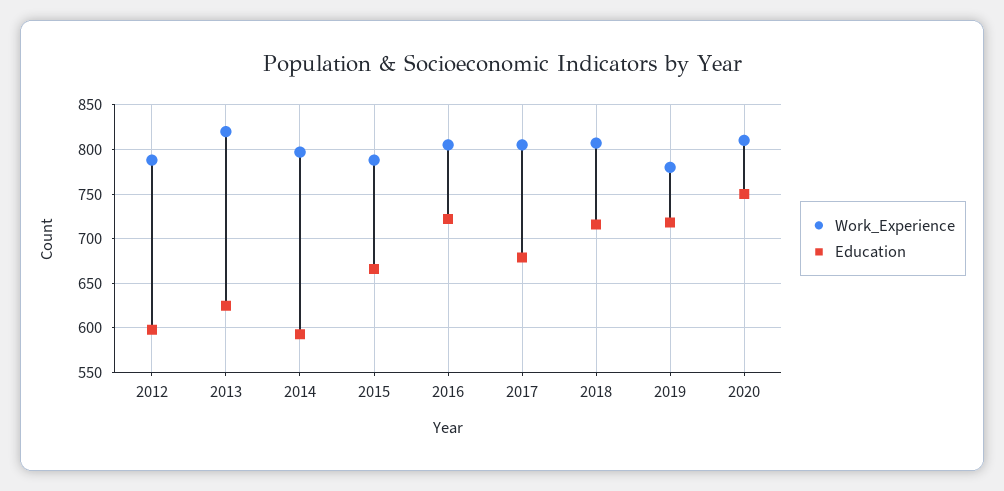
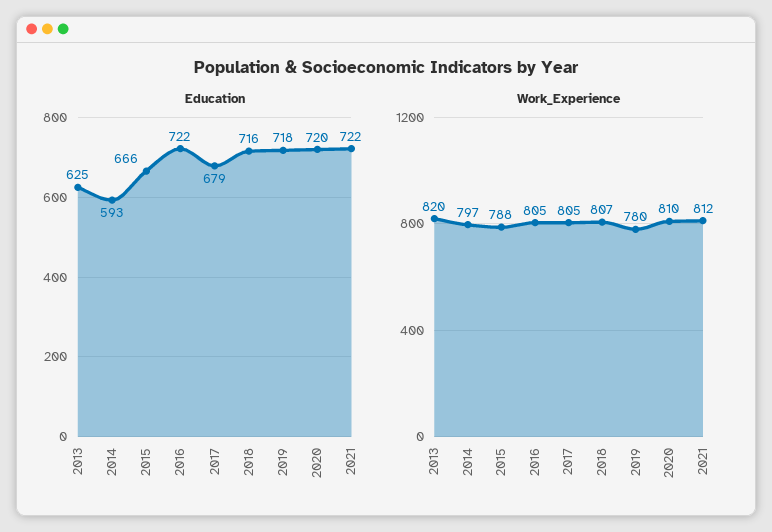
Work_Experience, 2012: 790 -> none
Education, 2012: 600 -> none
Education, 2020: 750 -> 720
Education, 2021: none -> 722
Work_Experience, 2021: none -> 812

